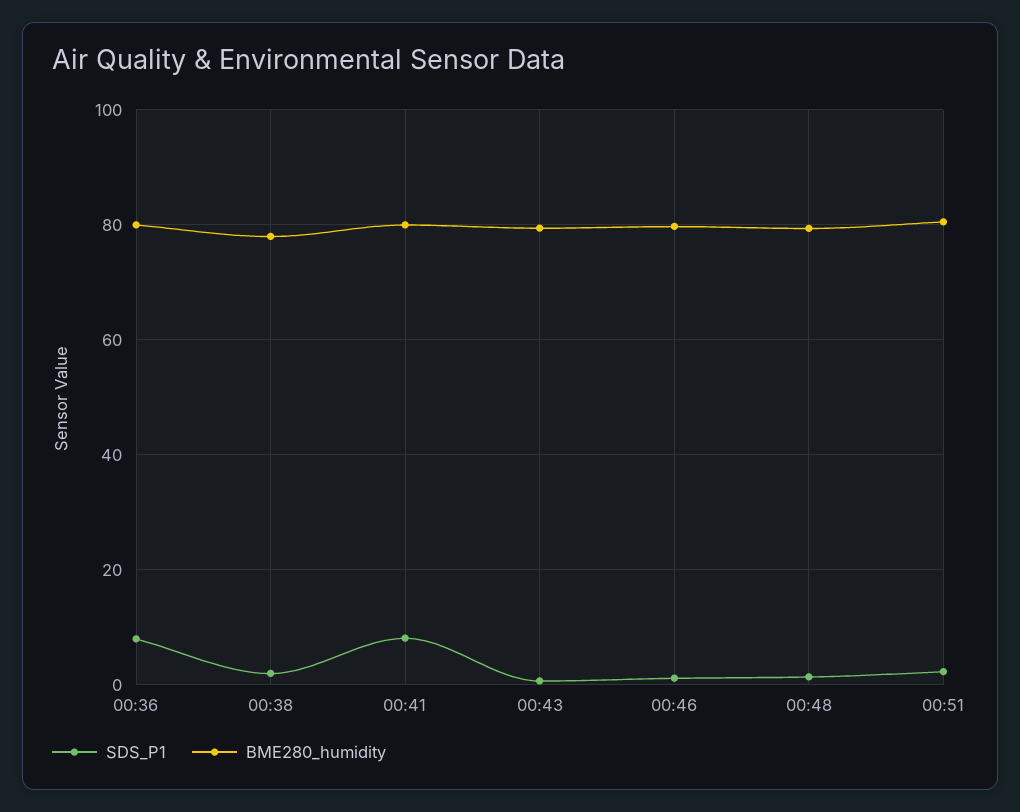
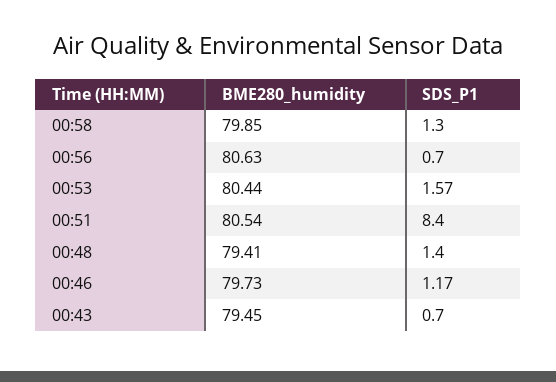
SDS_P1, 00:36: 8 -> none
BME280_humidity, 00:36: 80 -> none
SDS_P1, 00:38: 2 -> none
BME280_humidity, 00:38: 78 -> none
SDS_P1, 00:41: 8 -> none
BME280_humidity, 00:41: 80 -> none
SDS_P1, 00:51: 2 -> 8.4
BME280_humidity, 00:58: none -> 79.85
SDS_P1, 00:58: none -> 1.3
BME280_humidity, 00:56: none -> 80.63
SDS_P1, 00:56: none -> 0.7
BME280_humidity, 00:53: none -> 80.44
SDS_P1, 00:53: none -> 1.57

